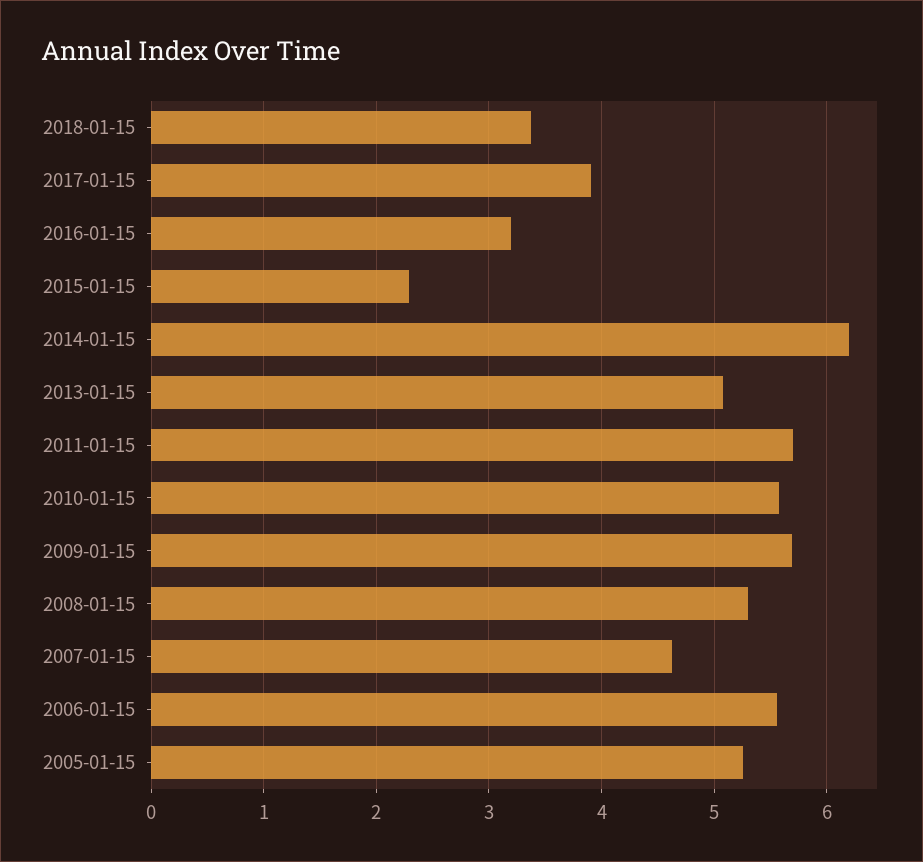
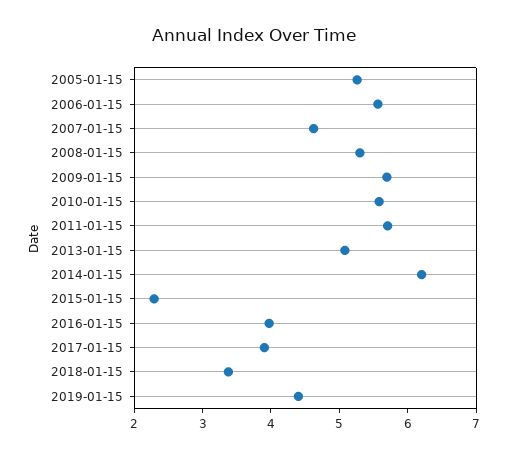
2016-01-15: 3.2 -> 4
2019-01-15: none -> 4.4

